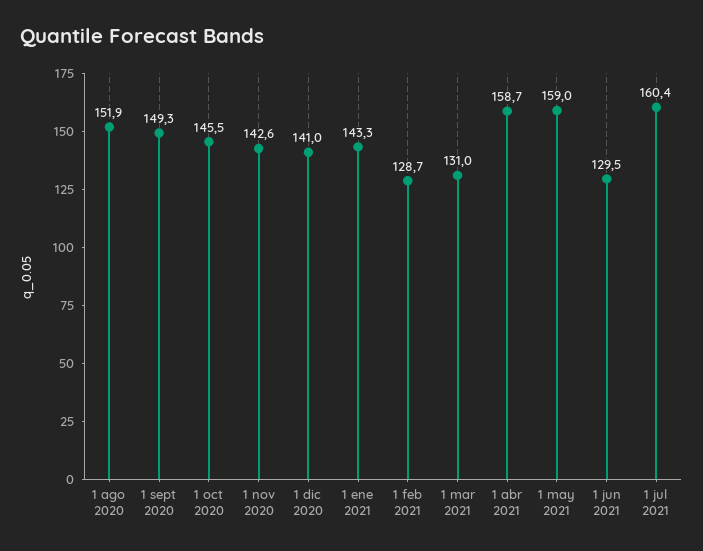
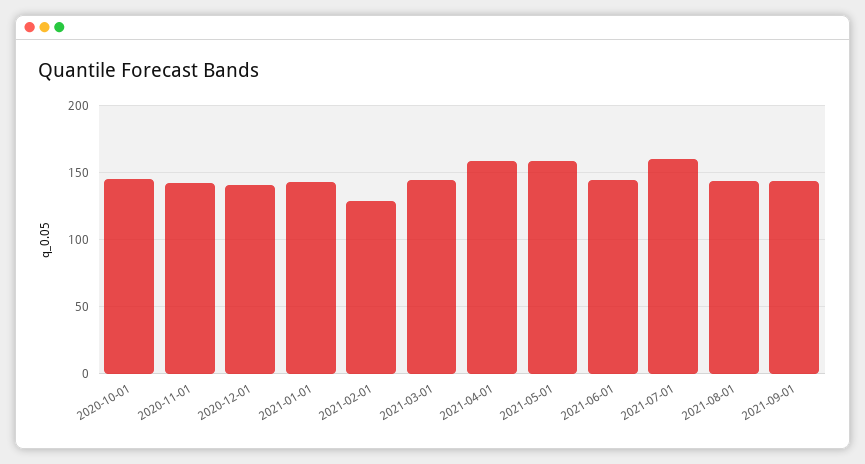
1 ago 2020: 151.9 -> none
1 sept 2020: 149.3 -> none
1 mar 2021: 131 -> 145
1 jun 2021: 129.5 -> 145
2021-08-01: none -> 145
2021-09-01: none -> 145

